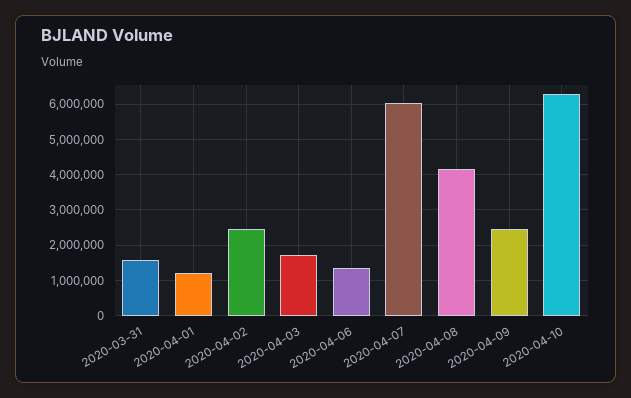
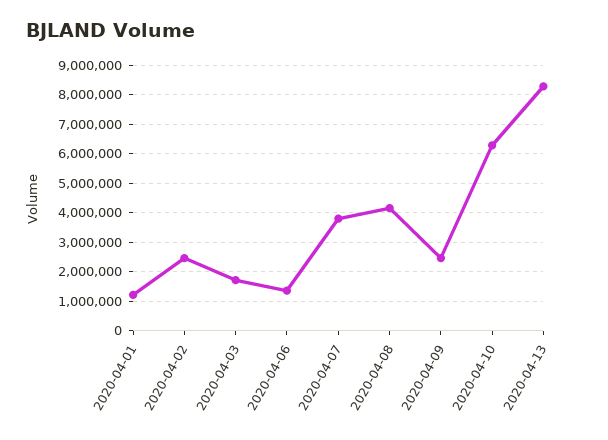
2020-03-31: 1600000 -> none
2020-04-07: 6000000 -> 3750000
2020-04-13: none -> 8250000

